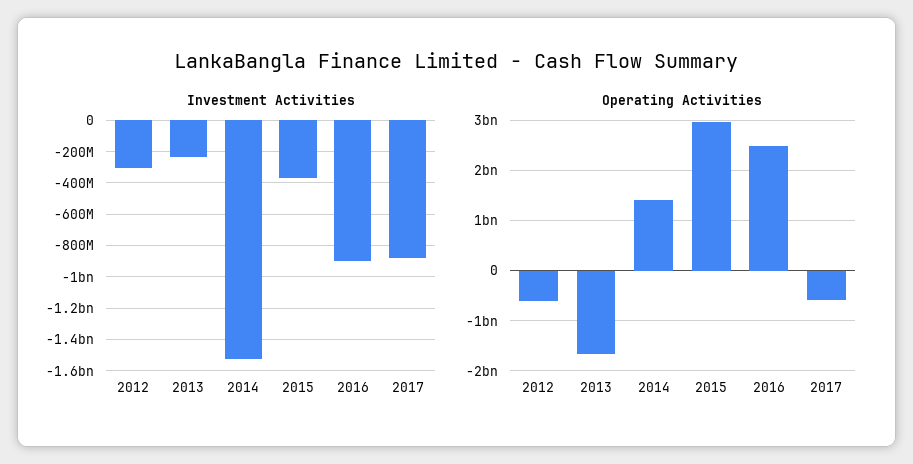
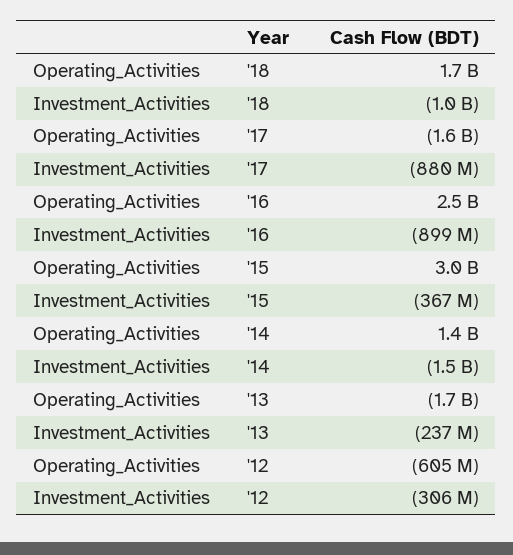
Operating Activities, 2017: -600000000 -> -1600000000
Operating Activities, '18: none -> 1700000000
Investment Activities, '18: none -> -1000000000

